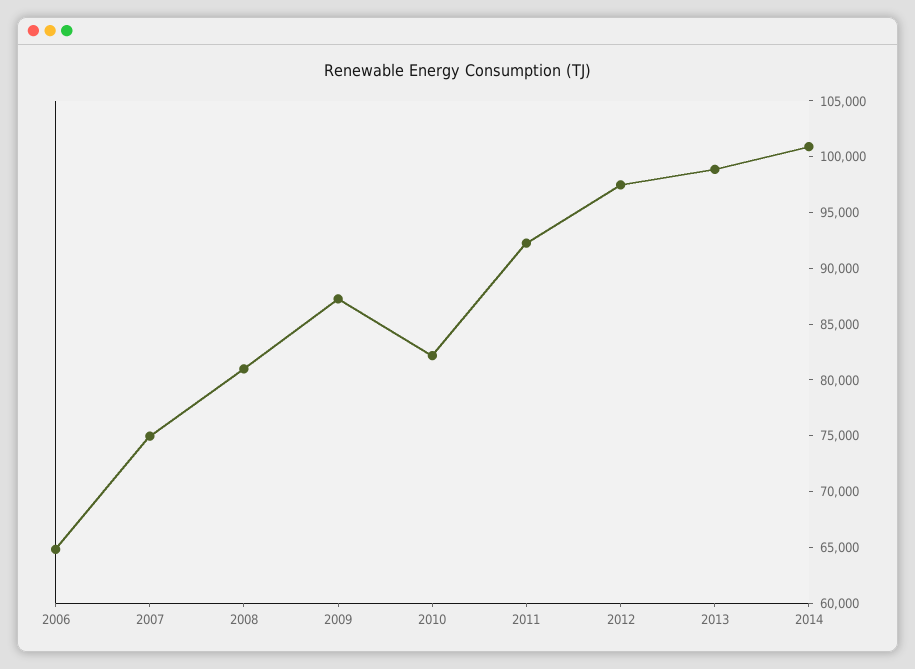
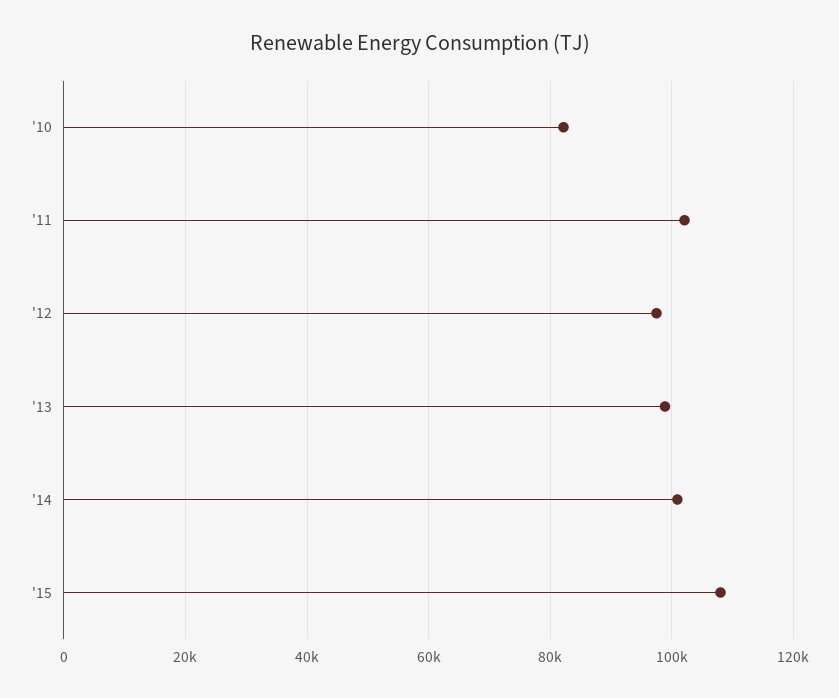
2006: 65000 -> none
2007: 75000 -> none
2008: 81000 -> none
2009: 87000 -> none
2011: 92000 -> 102000
'15: none -> 108000

